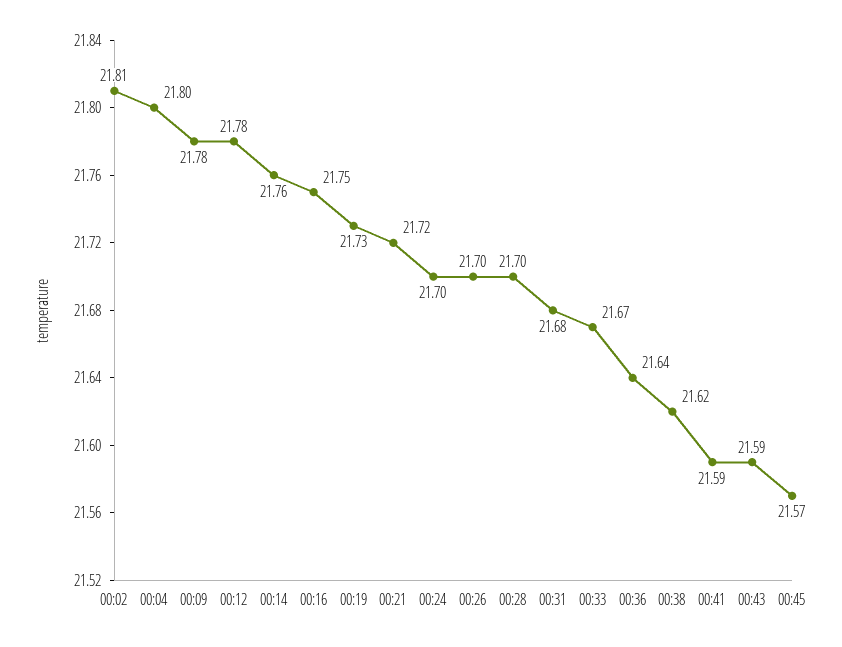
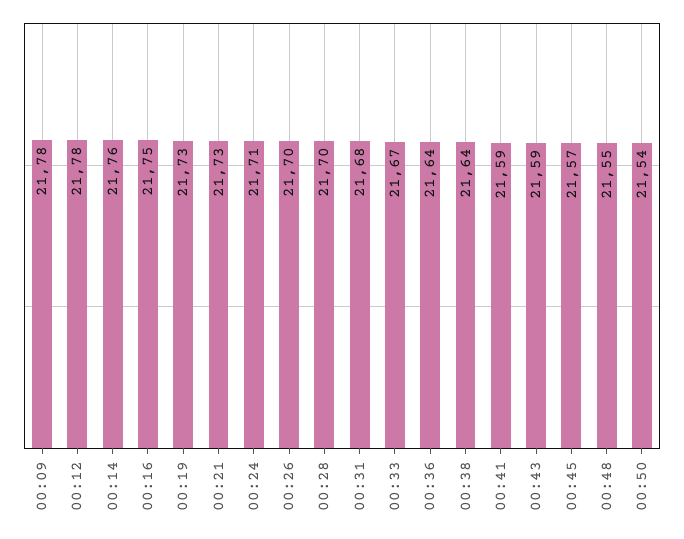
00:02: 21.81 -> none
00:04: 21.8 -> none
00:21: 21.72 -> 21.73
00:24: 21.7 -> 21.71
00:38: 21.62 -> 21.64
00:48: none -> 21.55
00:50: none -> 21.54

